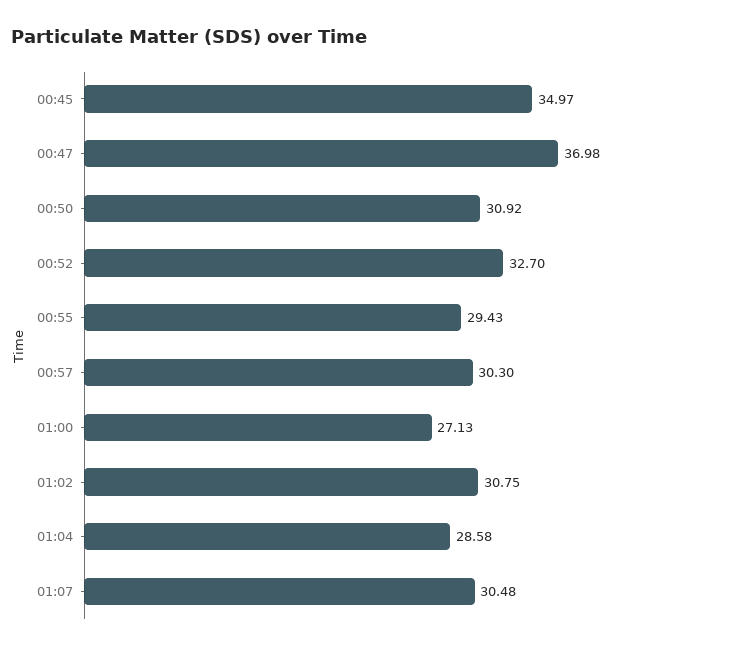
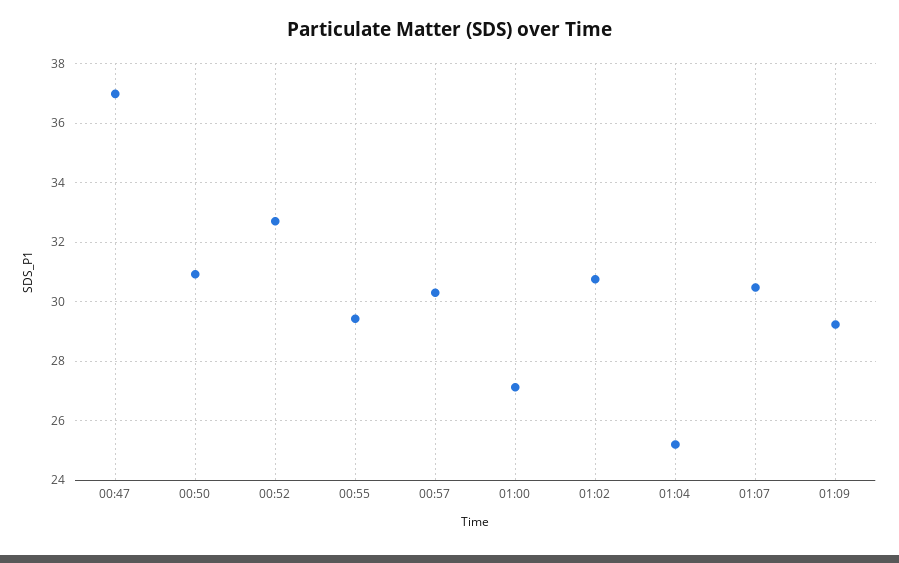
00:45: 34.97 -> none
01:04: 28.58 -> 25.25
01:09: none -> 29.25

